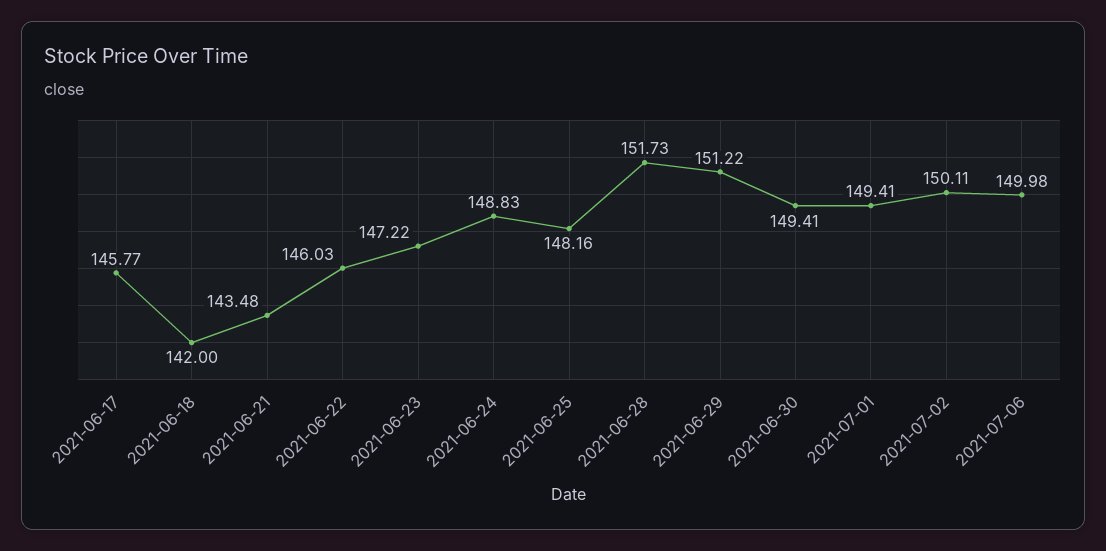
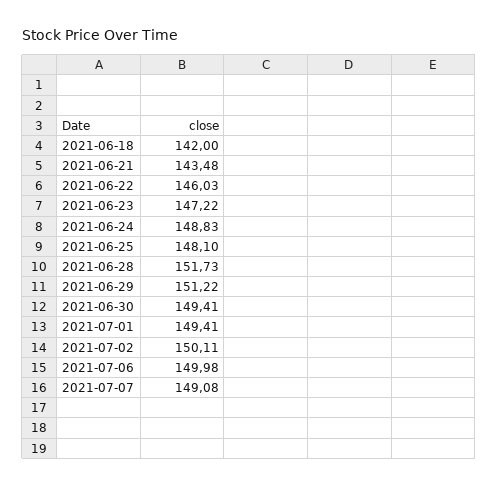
2021-06-17: 145.77 -> none
2021-06-25: 148.16 -> 148.1
2021-07-07: none -> 149.08

